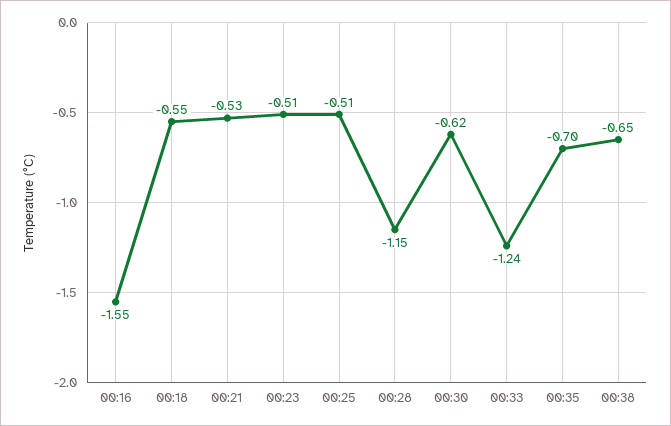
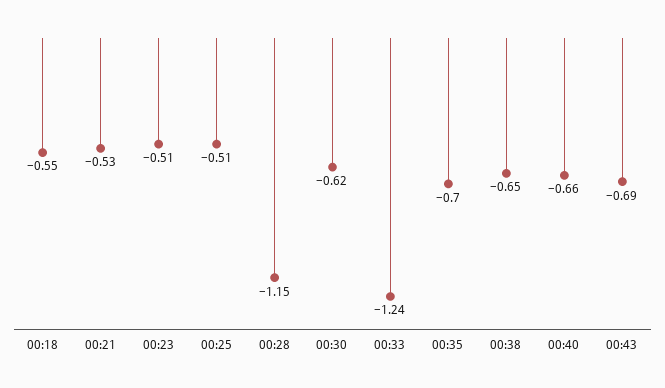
00:16: -1.55 -> none
00:40: none -> -0.66
00:43: none -> -0.69

